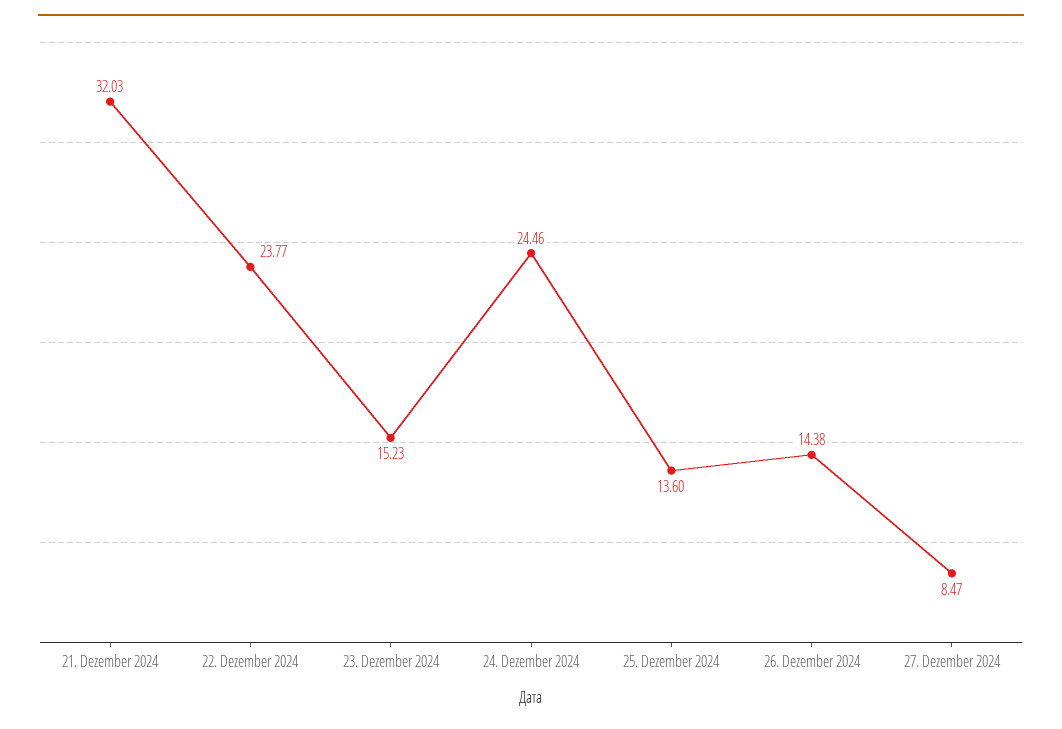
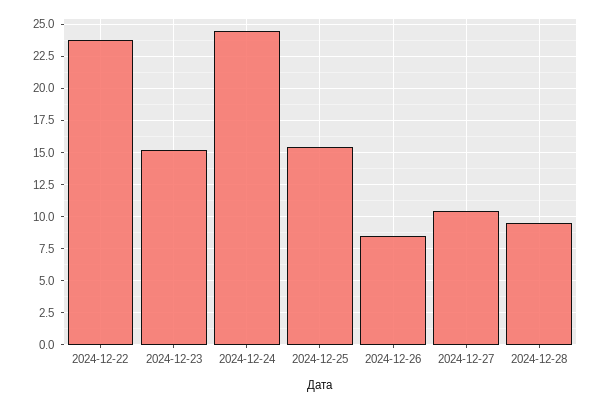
21. Dezember 2024: 32.03 -> none
25. Dezember 2024: 13.6 -> 15.5
26. Dezember 2024: 14.38 -> 8.5
27. Dezember 2024: 8.47 -> 10.5
2024-12-28: none -> 9.5

